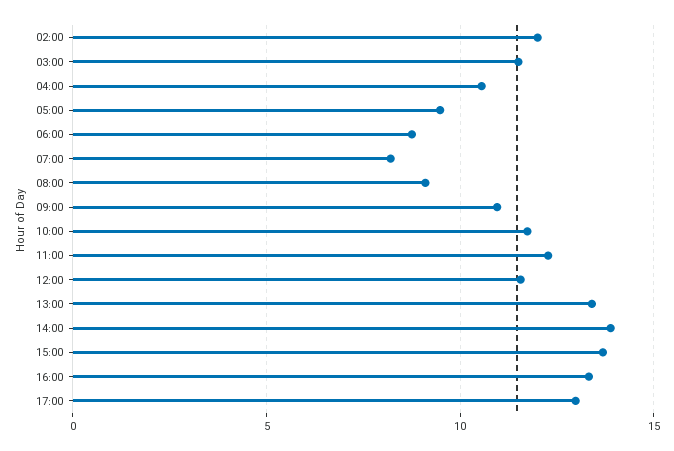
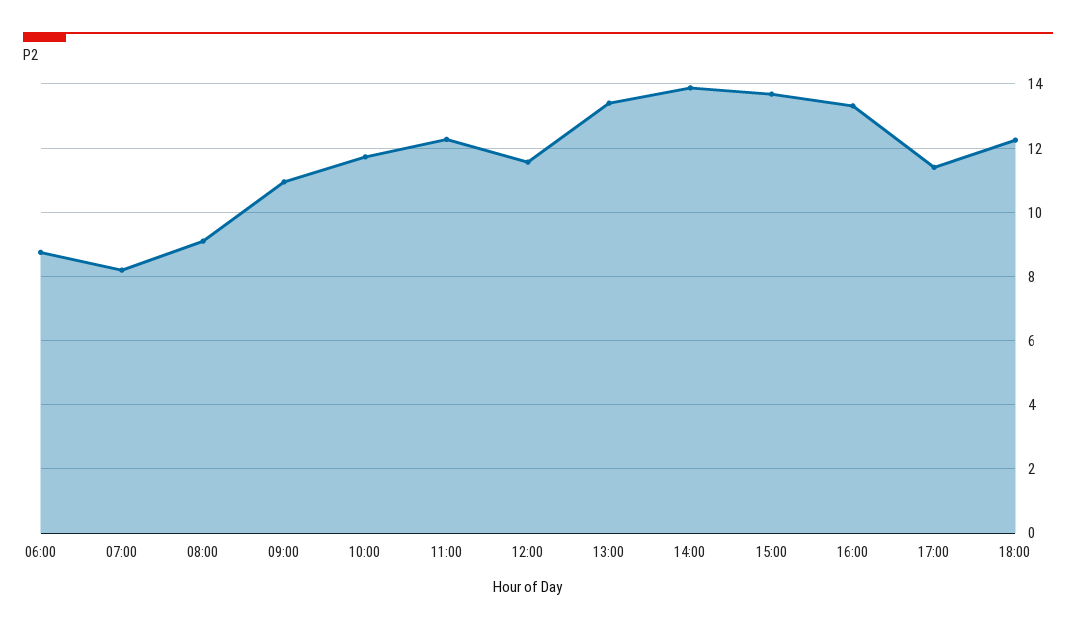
02:00: 12 -> none
03:00: 11.5 -> none
04:00: 10.5 -> none
05:00: 9.5 -> none
17:00: 13 -> 11.4
18:00: none -> 12.2

